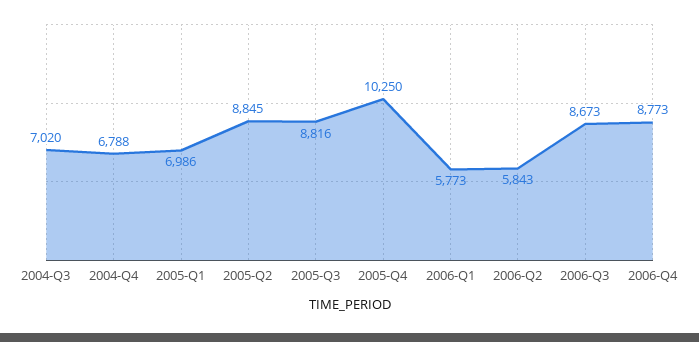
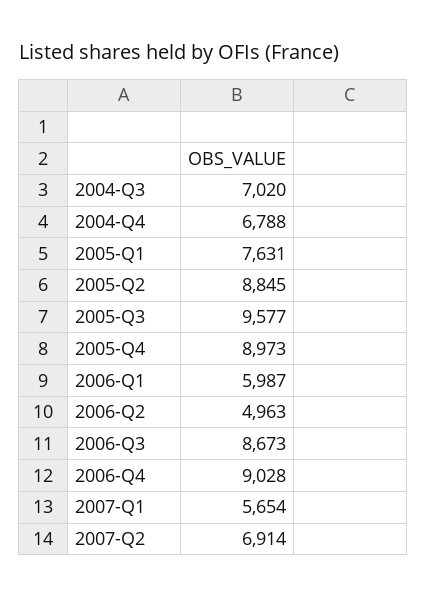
2005-Q1: 6986 -> 7631
2005-Q3: 8816 -> 9577
2005-Q4: 10250 -> 8973
2006-Q1: 5773 -> 5987
2006-Q2: 5843 -> 4963
2006-Q4: 8773 -> 9028
2007-Q1: none -> 5654
2007-Q2: none -> 6914

